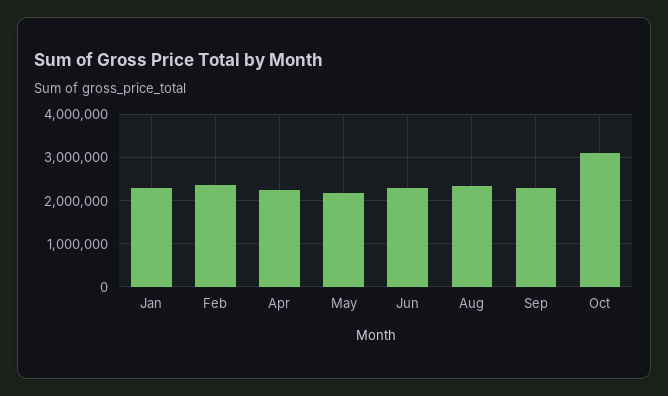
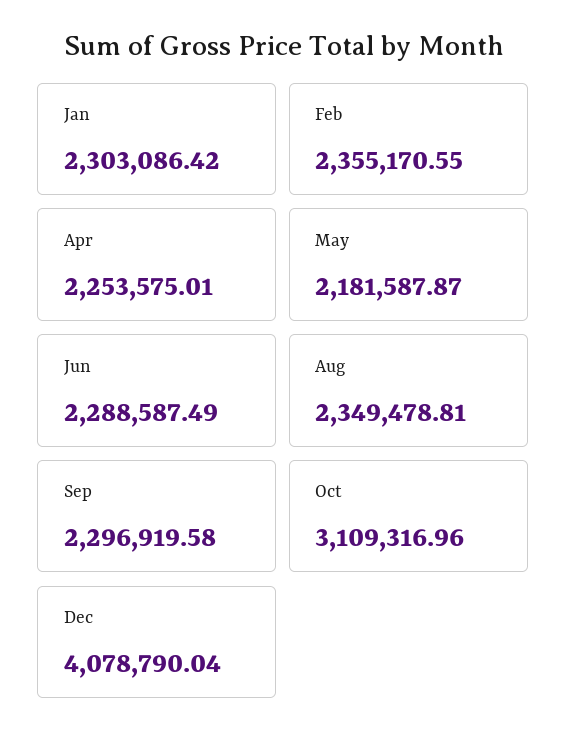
Dec: none -> 4078790.04

